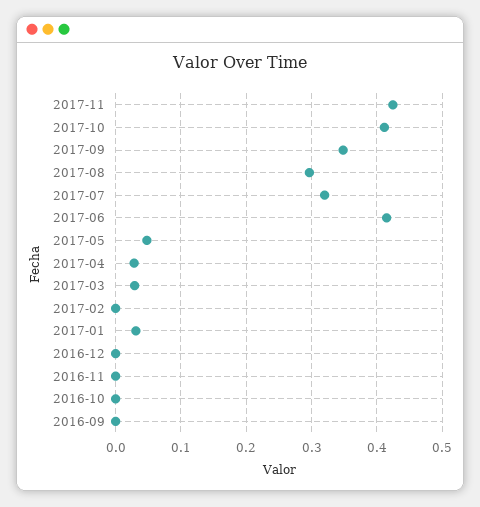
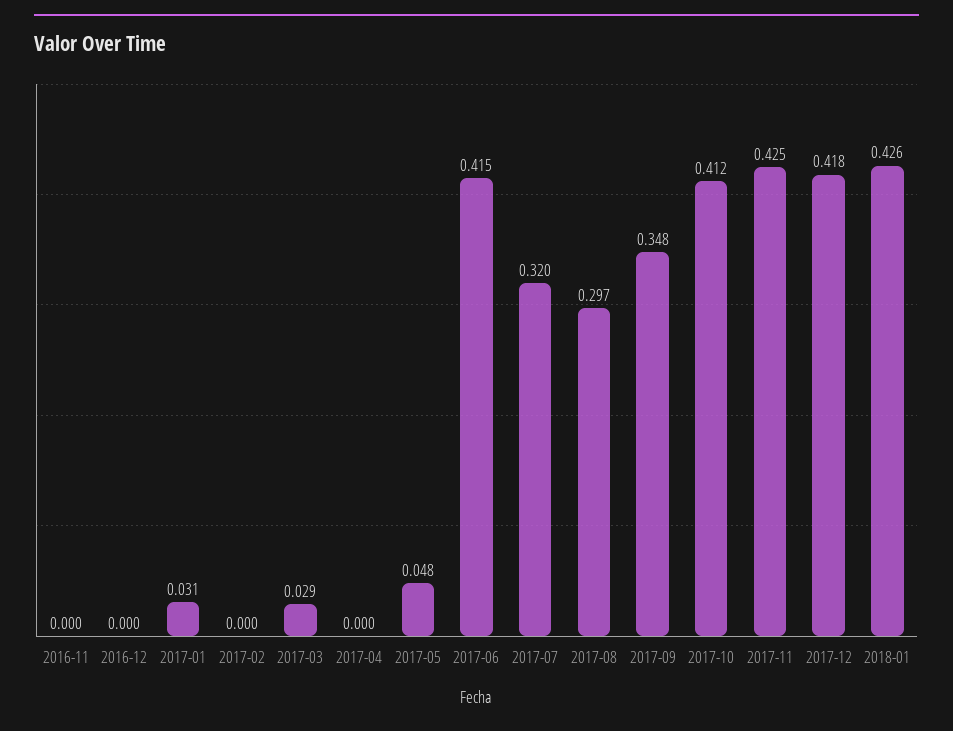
2017-04: 0.03 -> 0
2016-10: 0 -> none
2016-09: 0 -> none
2017-12: none -> 0.418
2018-01: none -> 0.426

